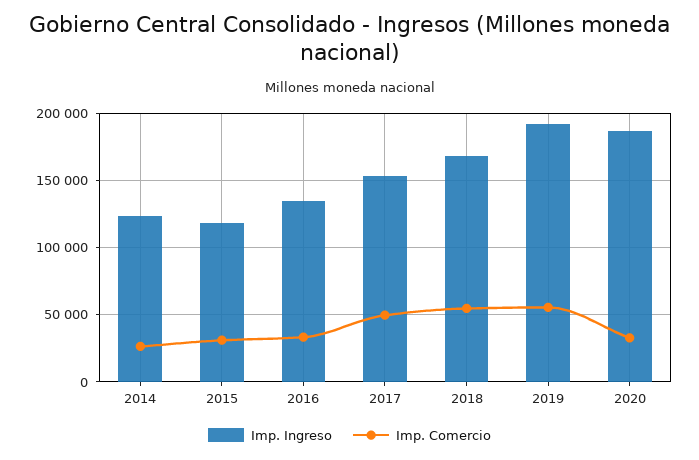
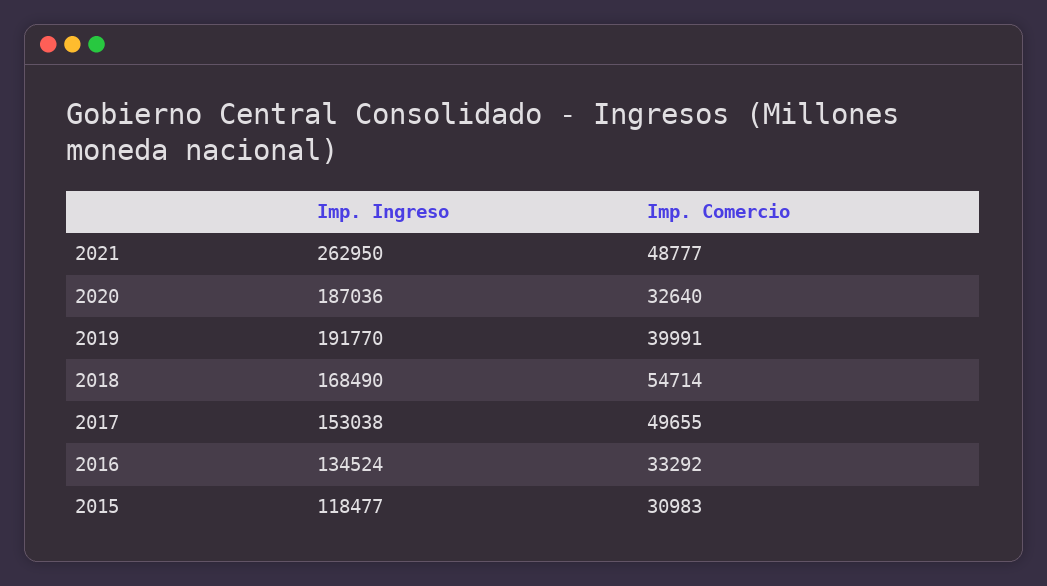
Imp. Ingreso, 2014: 125000 -> none
Imp. Comercio, 2014: 25000 -> none
Imp. Comercio, 2019: 55000 -> 39991
Imp. Ingreso, 2021: none -> 262950
Imp. Comercio, 2021: none -> 48777

